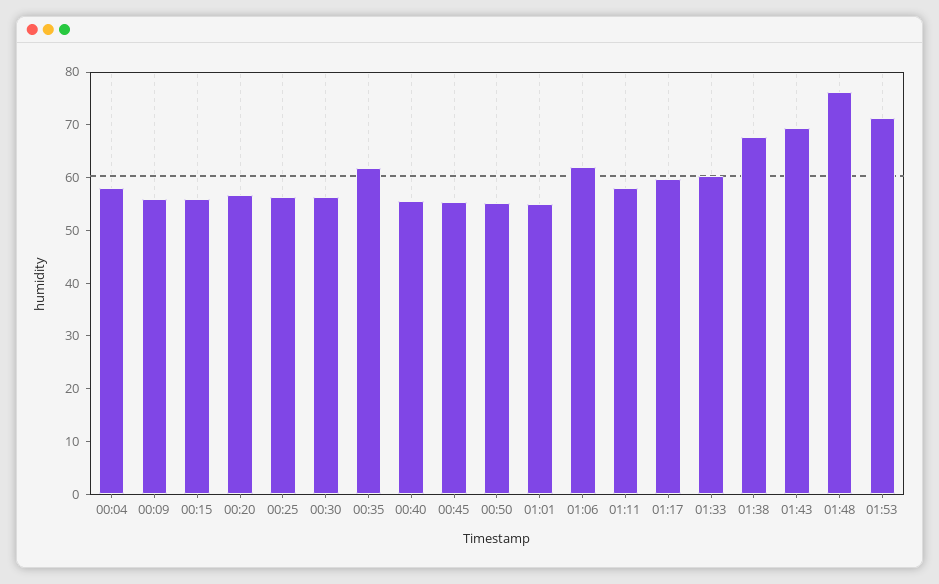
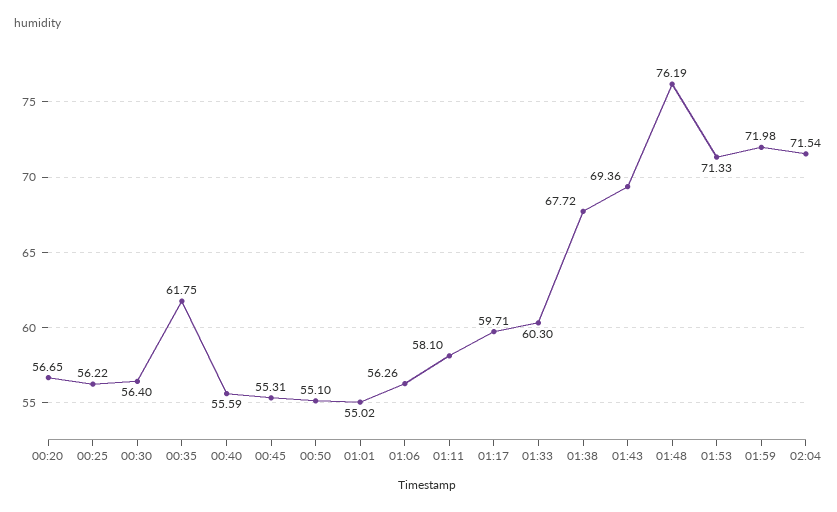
00:04: 58 -> none
00:09: 56 -> none
00:15: 56 -> none
01:06: 62 -> 56.26
01:59: none -> 71.98
02:04: none -> 71.54

